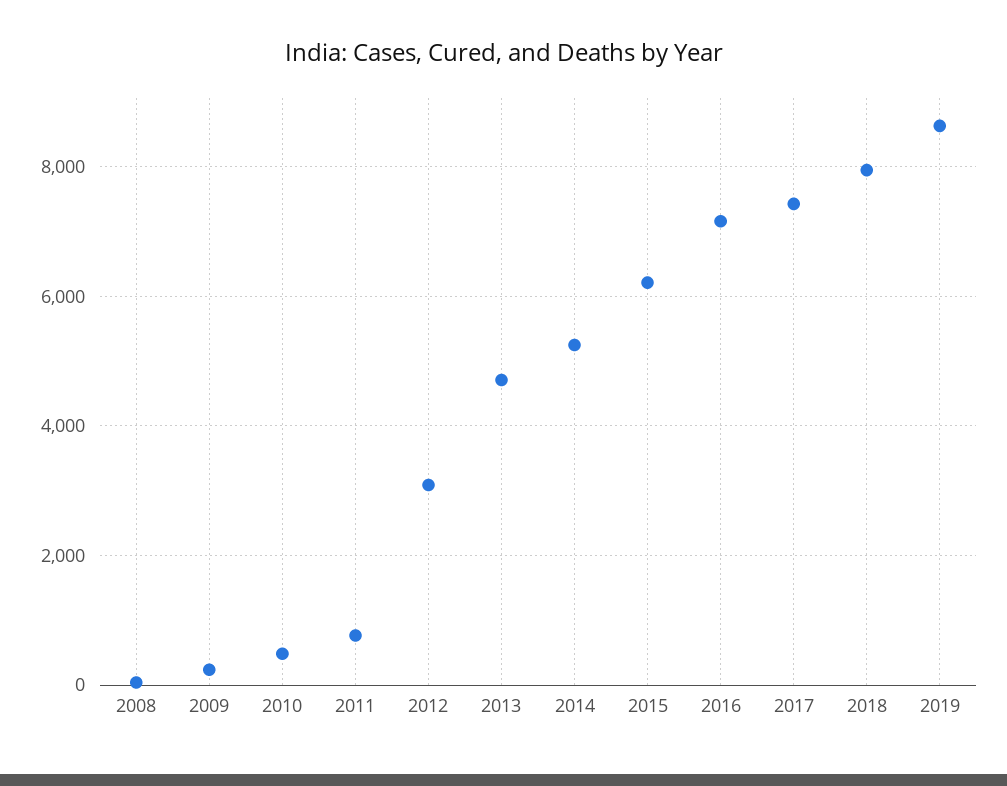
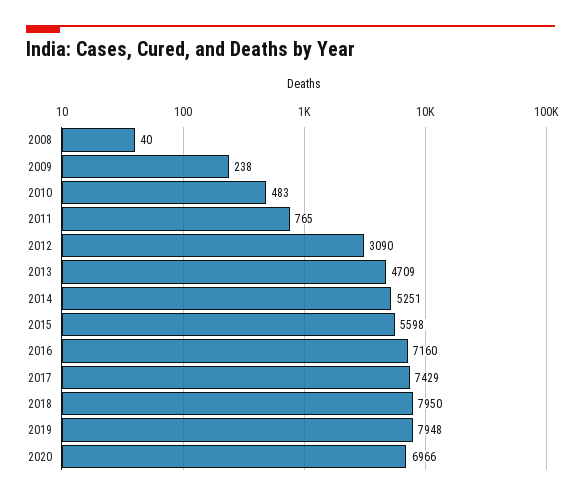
2015: 6200 -> 5598
2019: 8600 -> 7948
2020: none -> 6966

